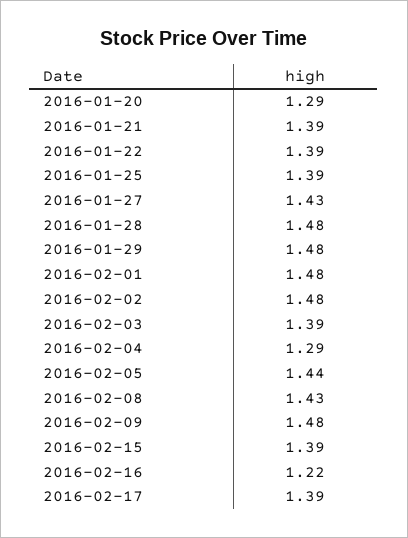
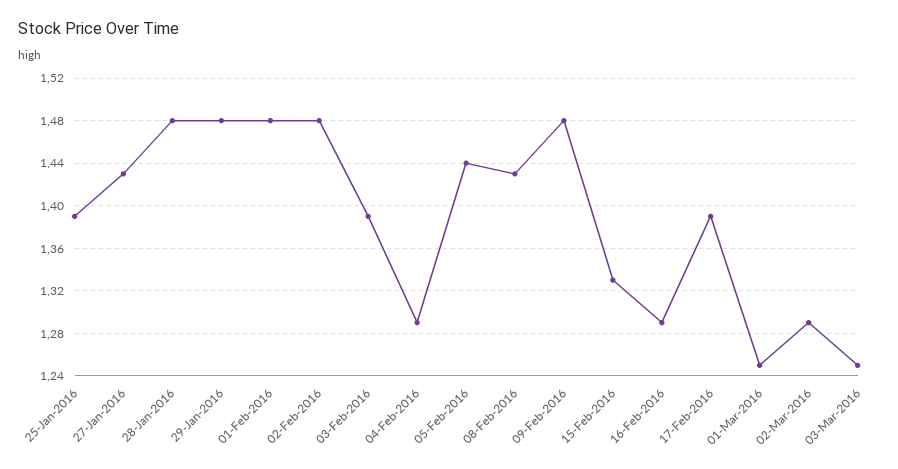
2016-01-20: 1.29 -> none
2016-01-21: 1.39 -> none
2016-01-22: 1.39 -> none
2016-02-15: 1.39 -> 1.33
2016-02-16: 1.22 -> 1.29
01-Mar-2016: none -> 1.25
02-Mar-2016: none -> 1.29
03-Mar-2016: none -> 1.25

